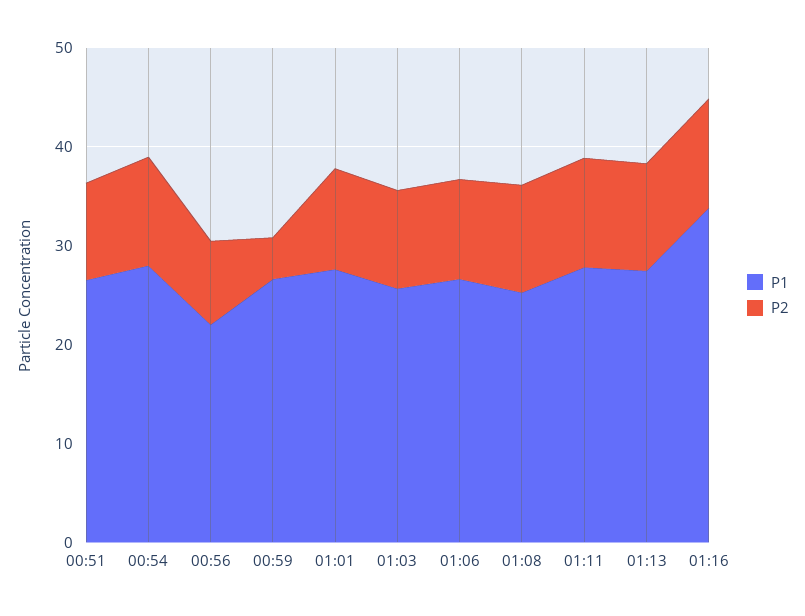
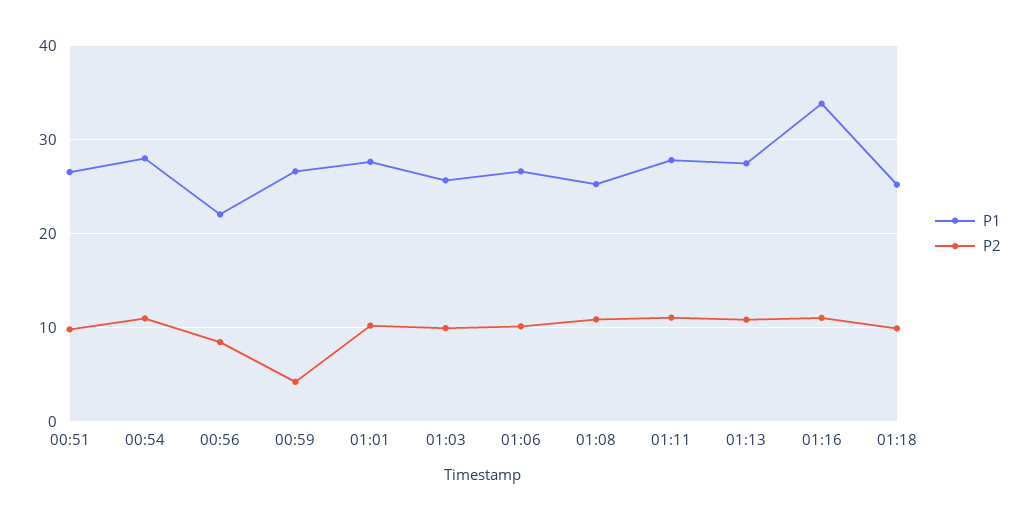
P1, 01:18: none -> 25
P2, 01:18: none -> 10

